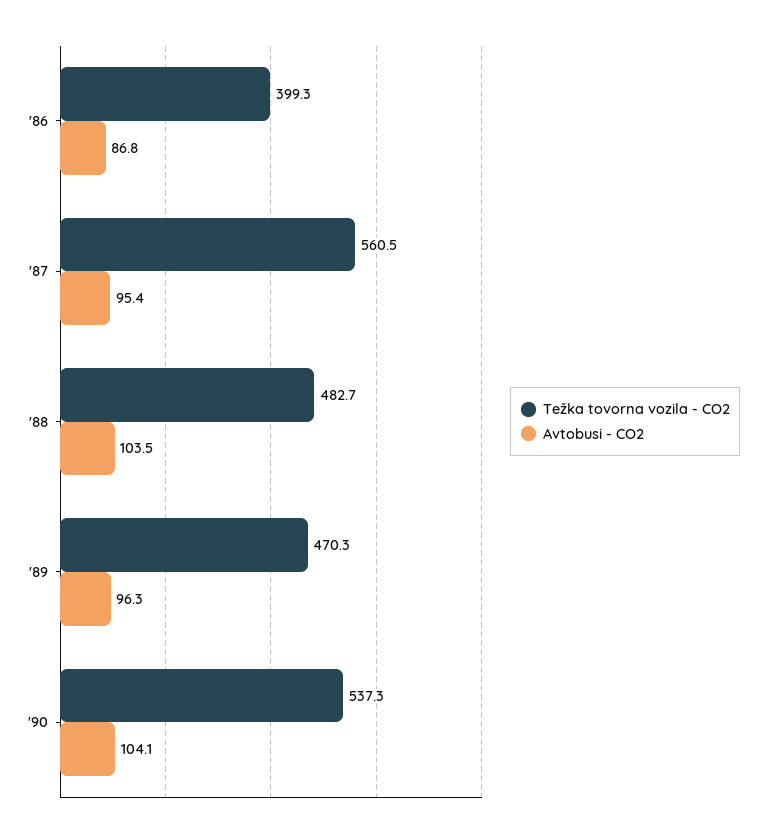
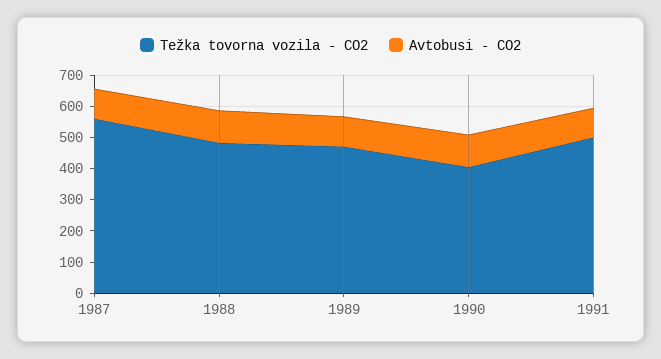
Težka tovorna vozila - CO2, '86: 399.3 -> none
Avtobusi - CO2, '86: 86.8 -> none
Težka tovorna vozila - CO2, '90: 537.3 -> 400
Težka tovorna vozila - CO2, 1991: none -> 500
Avtobusi - CO2, 1991: none -> 100

